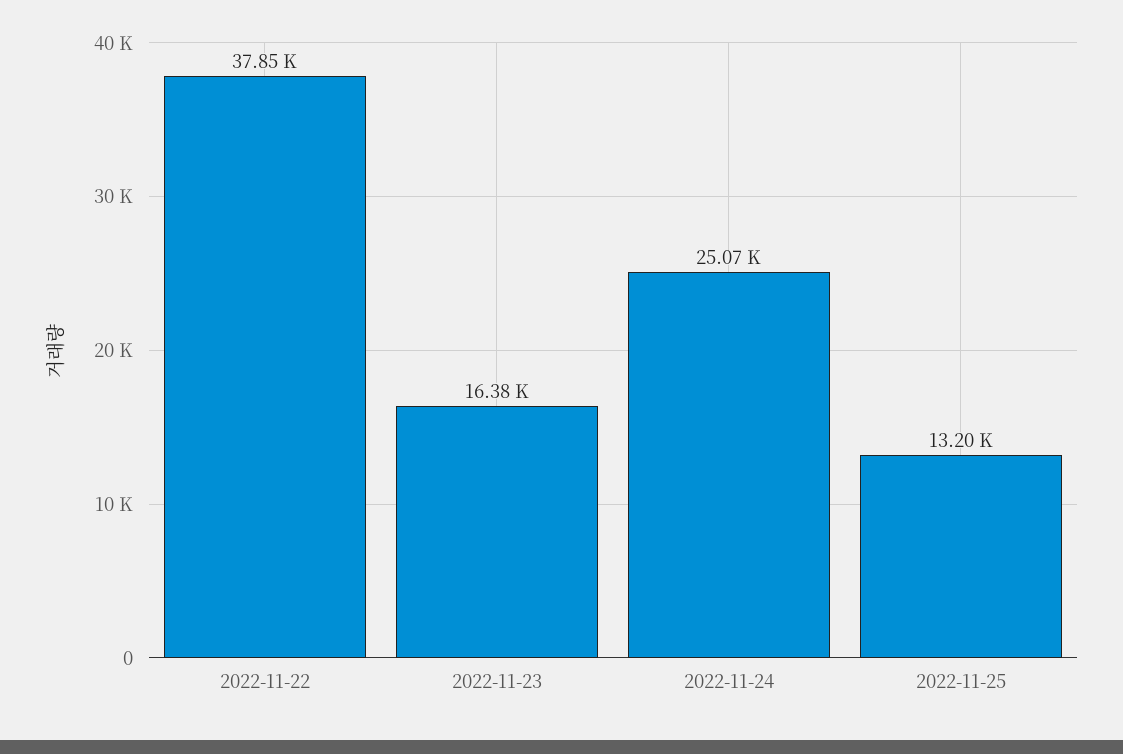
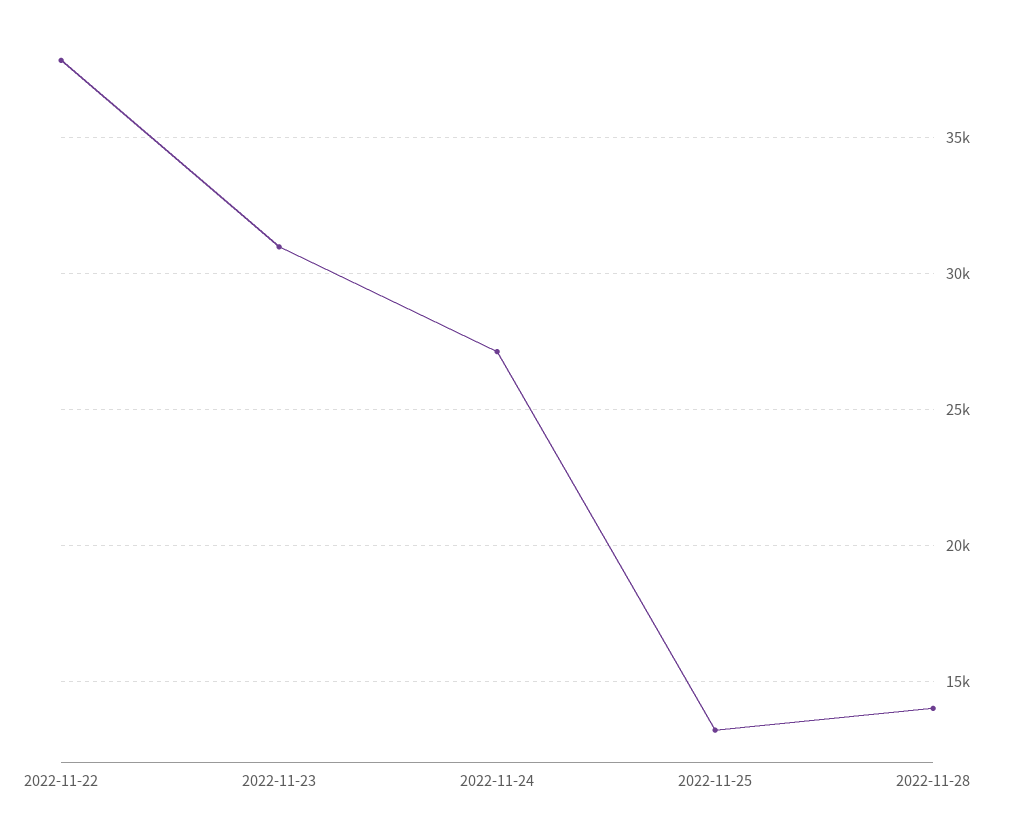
2022-11-23: 16380 -> 31000
2022-11-24: 25070 -> 27000
2022-11-28: none -> 14000

